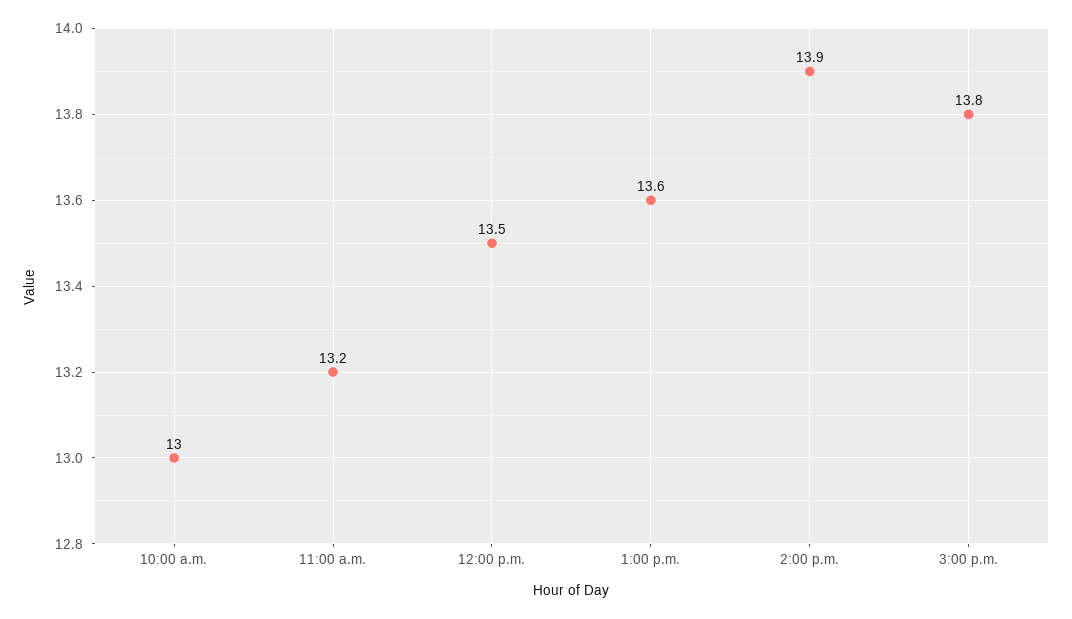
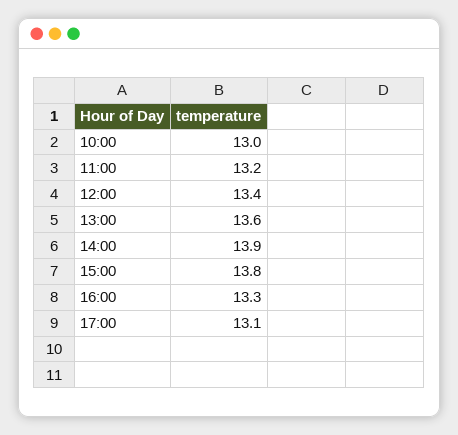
12:00 p.m.: 13.5 -> 13.4
16:00: none -> 13.3
17:00: none -> 13.1

